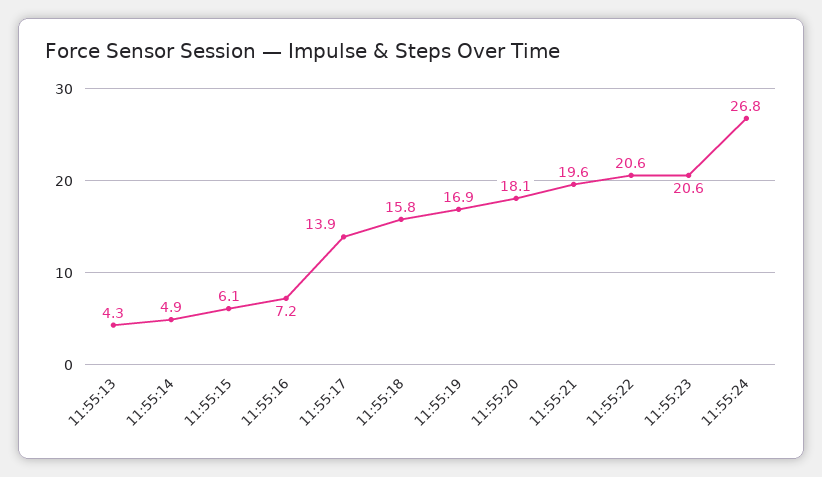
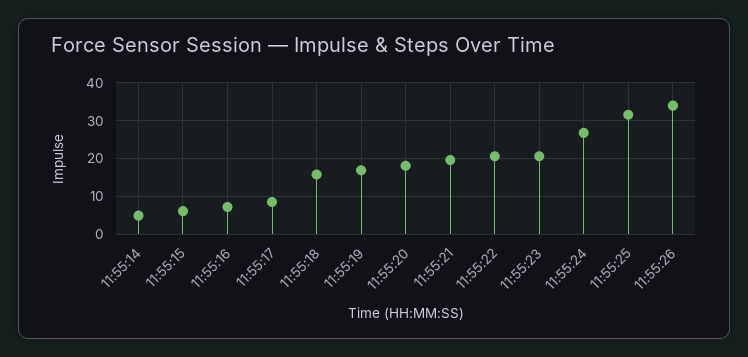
11:55:13: 4.3 -> none
11:55:17: 13.9 -> 8
11:55:25: none -> 32
11:55:26: none -> 34

